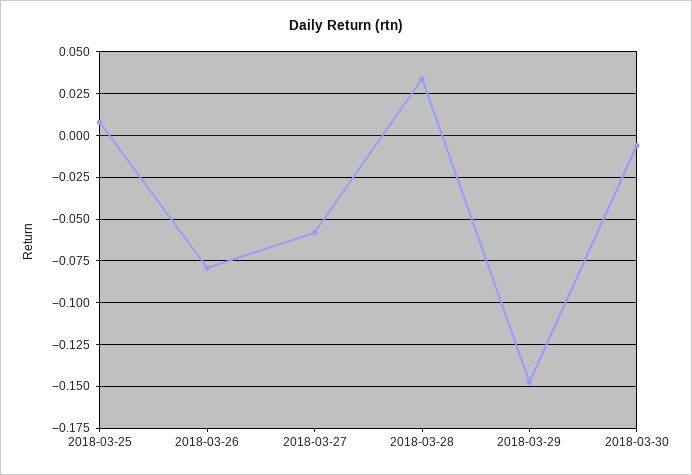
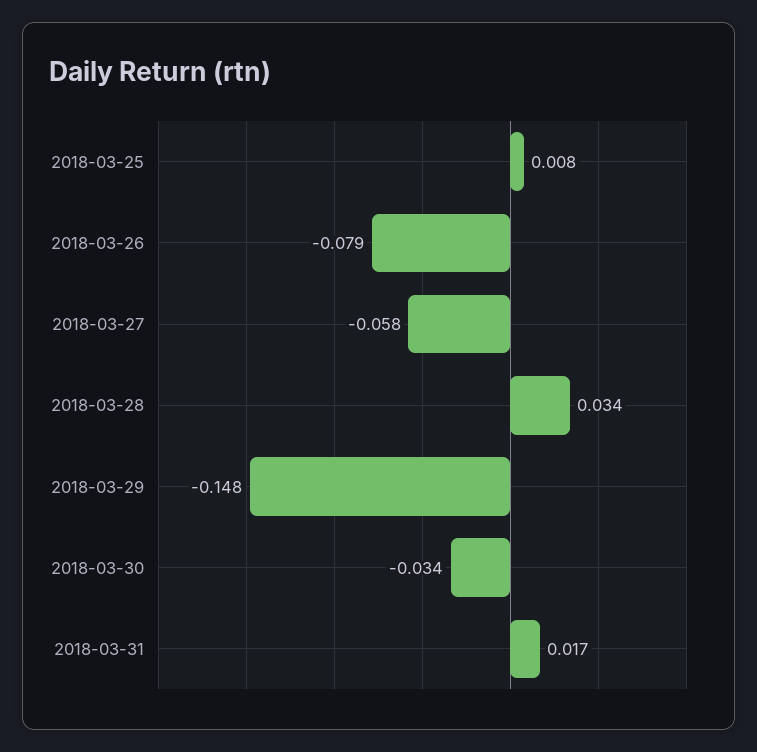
2018-03-30: -0.005 -> -0.034
2018-03-31: none -> 0.017

